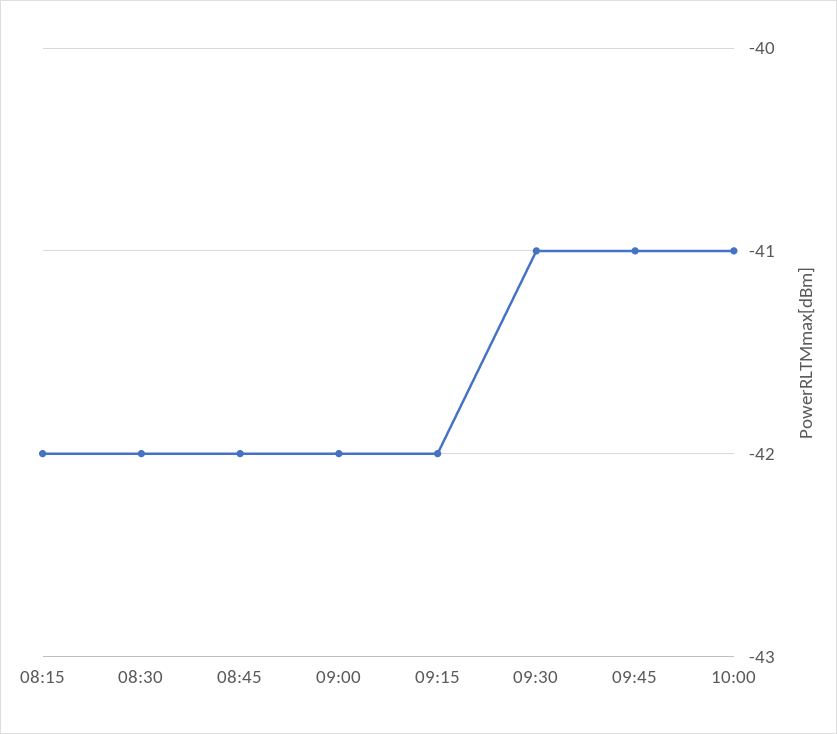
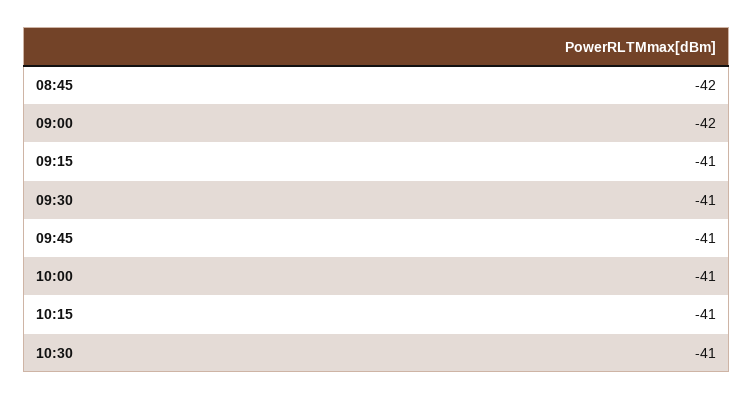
08:15: -42 -> none
08:30: -42 -> none
09:15: -42 -> -41
10:15: none -> -41
10:30: none -> -41

